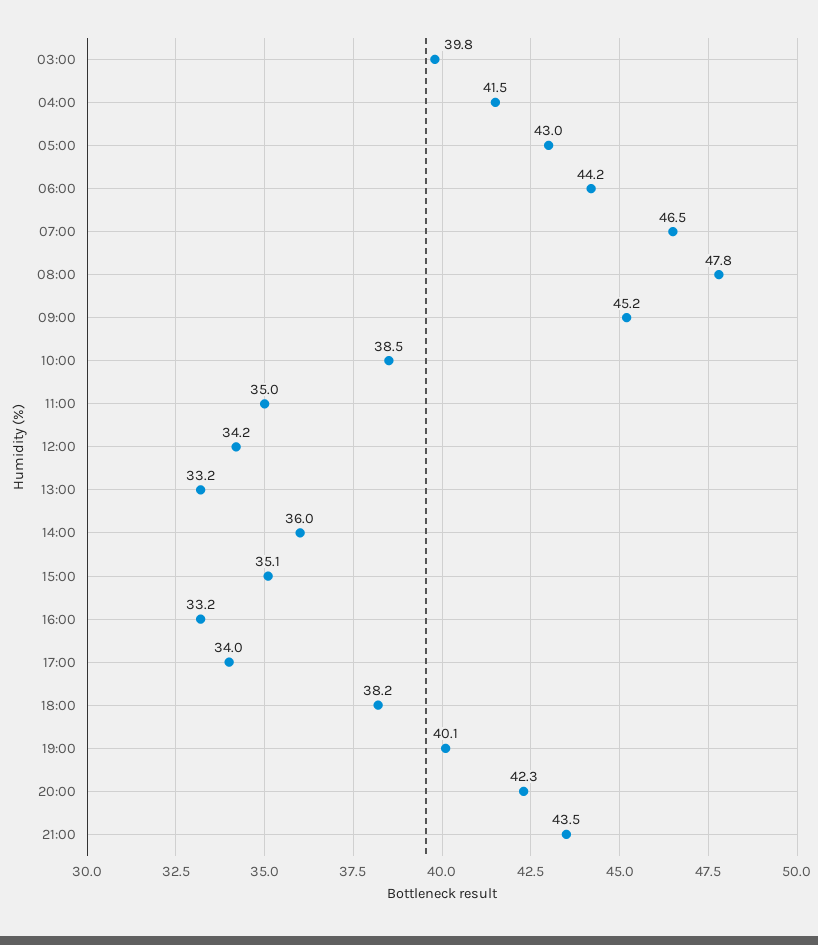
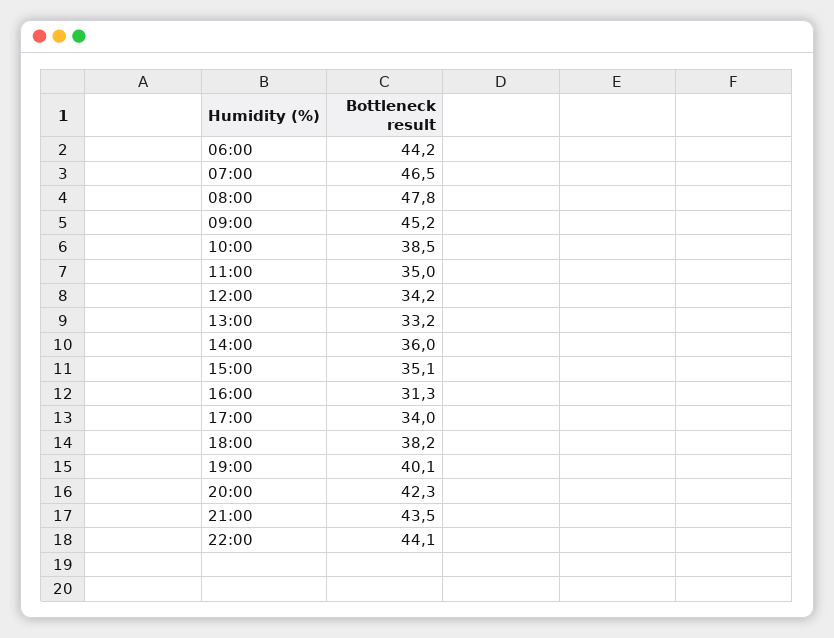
03:00: 39.8 -> none
04:00: 41.5 -> none
05:00: 43 -> none
16:00: 33.2 -> 31.3
22:00: none -> 44.1

